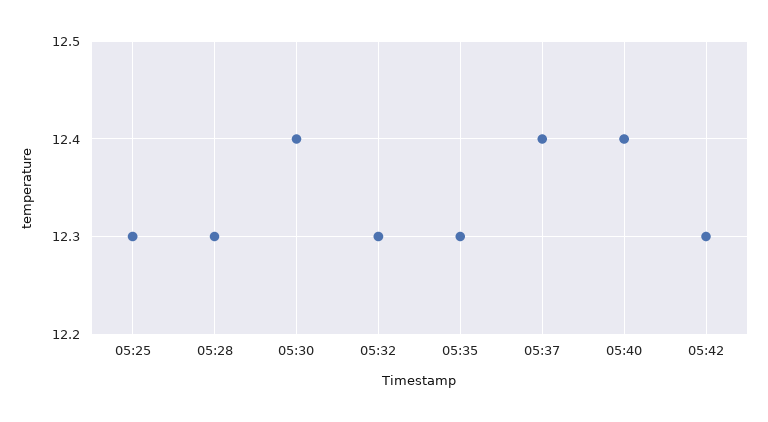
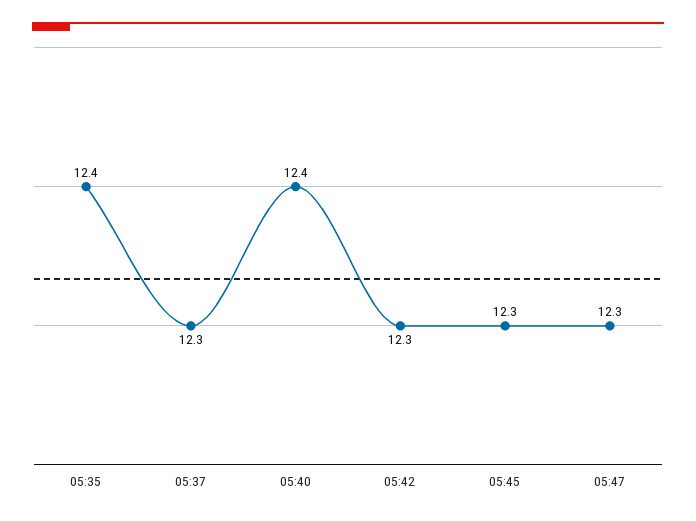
05:25: 12.3 -> none
05:28: 12.3 -> none
05:30: 12.4 -> none
05:32: 12.3 -> none
05:35: 12.3 -> 12.4
05:37: 12.4 -> 12.3
05:45: none -> 12.3
05:47: none -> 12.3

